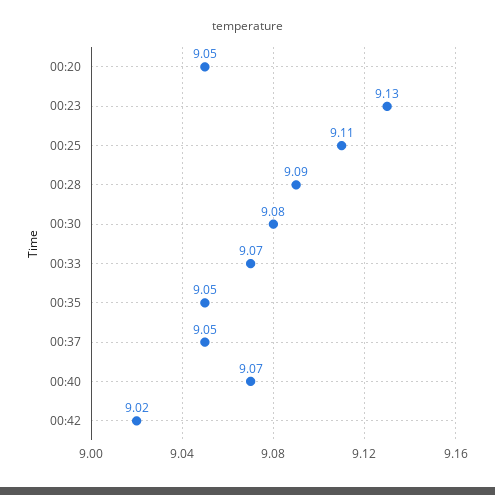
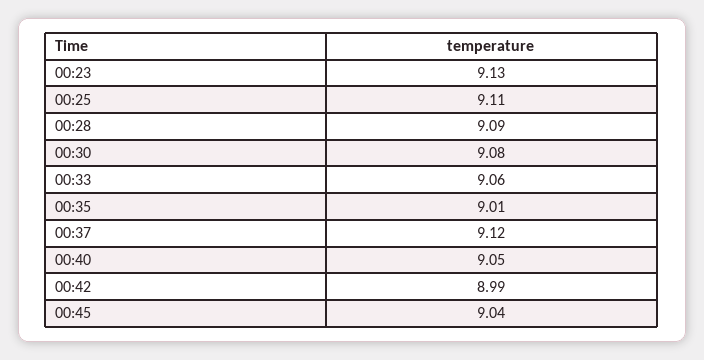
00:20: 9.05 -> none
00:33: 9.07 -> 9.06
00:35: 9.05 -> 9.01
00:37: 9.05 -> 9.12
00:40: 9.07 -> 9.05
00:42: 9.02 -> 8.99
00:45: none -> 9.04

